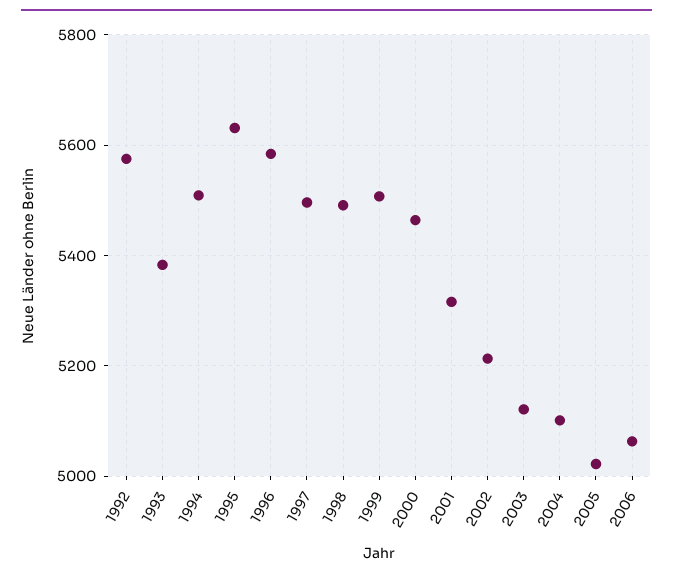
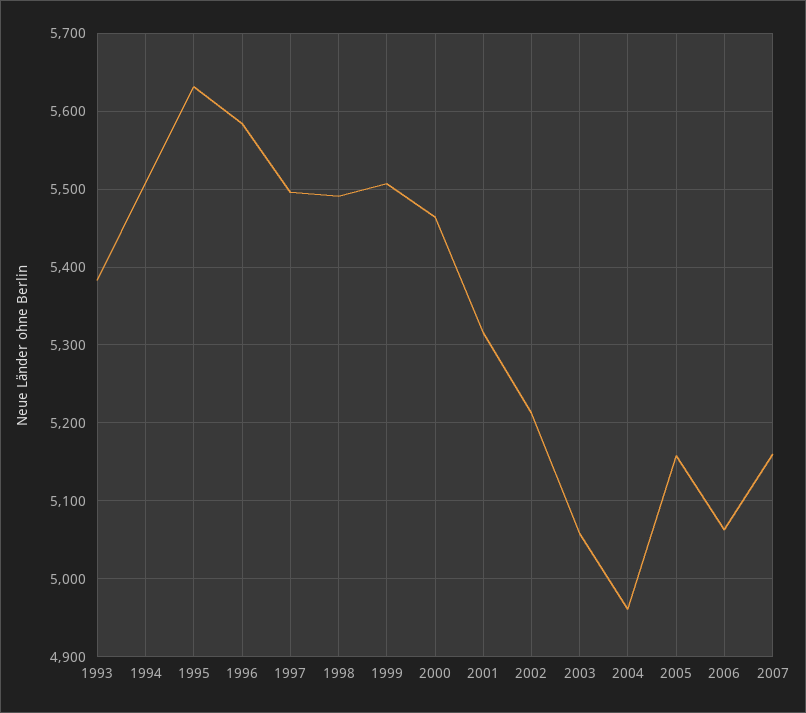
1992: 5580 -> none
2003: 5120 -> 5060
2004: 5100 -> 4960
2005: 5020 -> 5160
2007: none -> 5160

